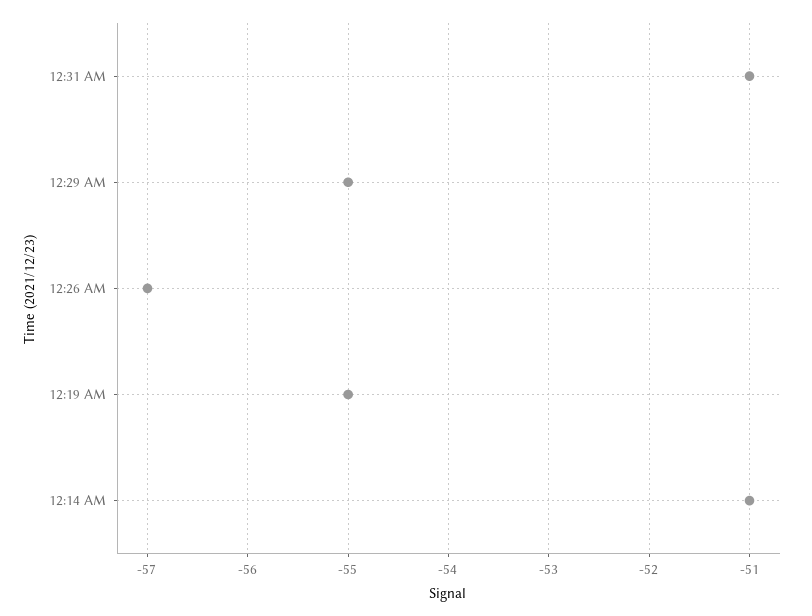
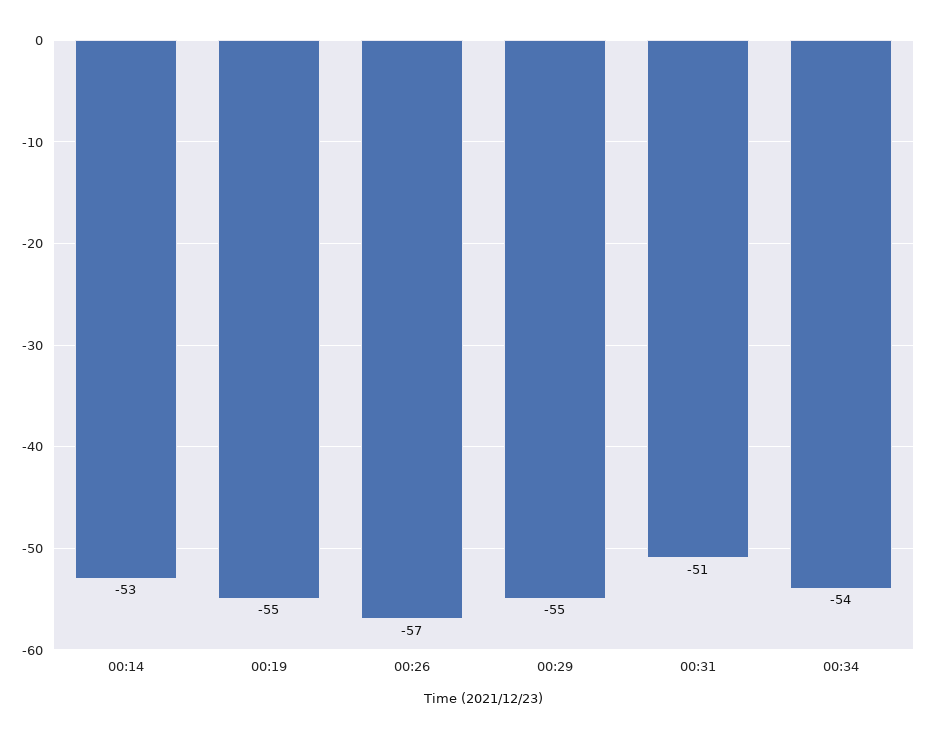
12:14 AM: -51 -> -53
00:34: none -> -54

